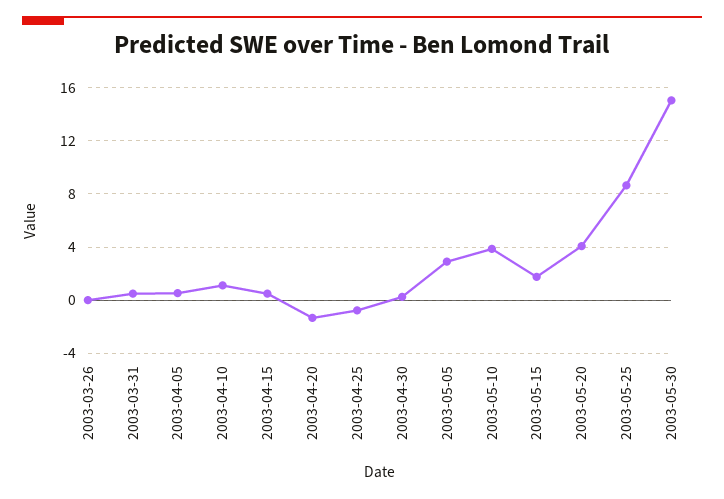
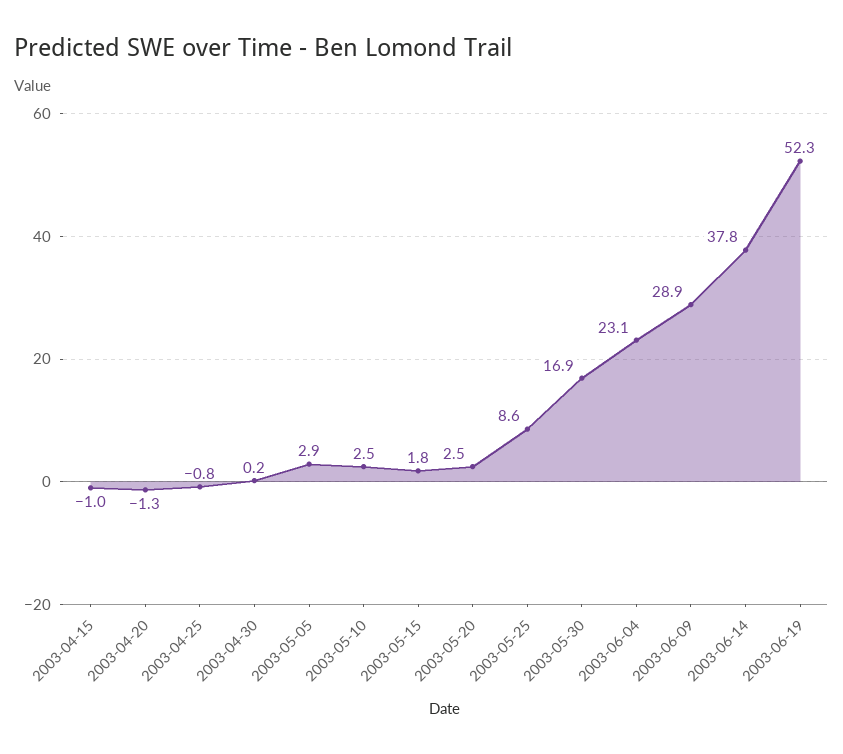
2003-03-26: 0 -> none
2003-03-31: 0.5 -> none
2003-04-05: 0.5 -> none
2003-04-10: 1 -> none
2003-04-15: 0.5 -> -1
2003-05-10: 4 -> 2.5
2003-05-20: 4 -> 2.5
2003-05-30: 15 -> 16.9
2003-06-04: none -> 23.1
2003-06-09: none -> 28.9
2003-06-14: none -> 37.8
2003-06-19: none -> 52.3

